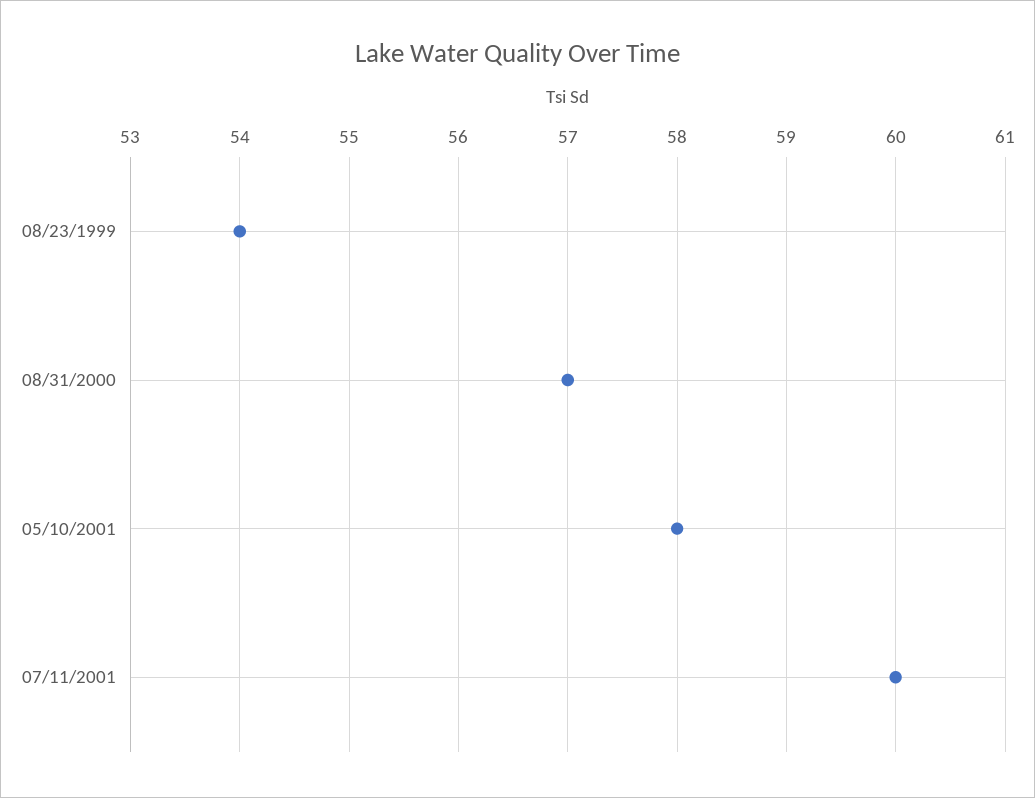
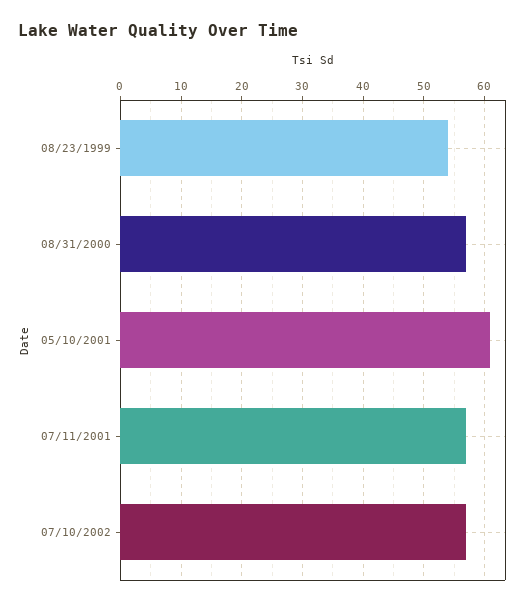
05/10/2001: 58 -> 61
07/11/2001: 60 -> 57
07/10/2002: none -> 57

